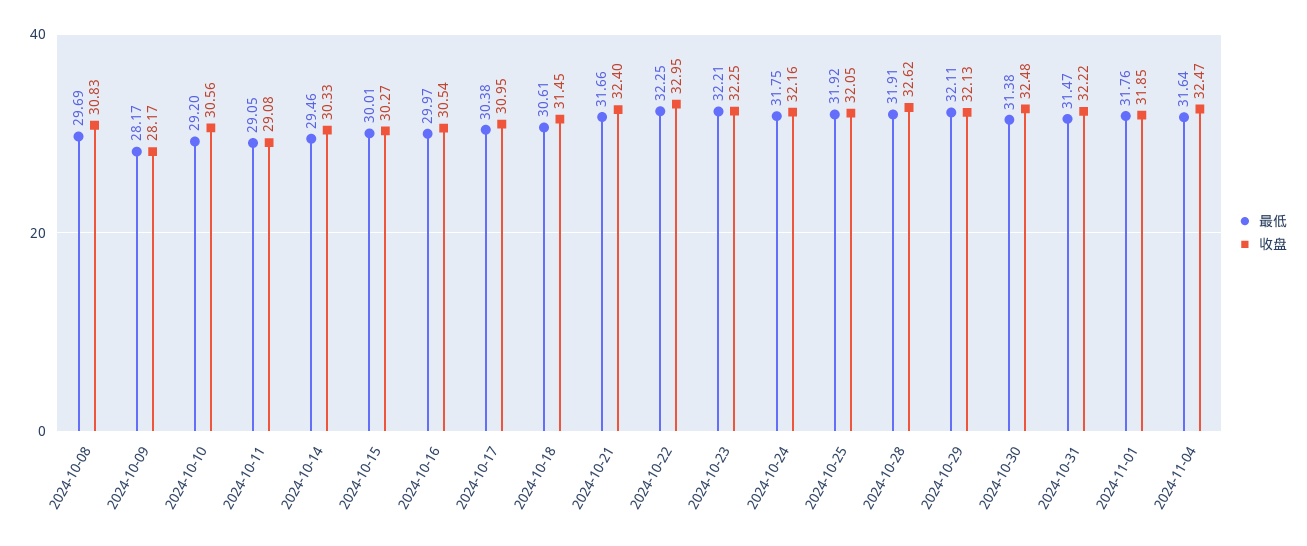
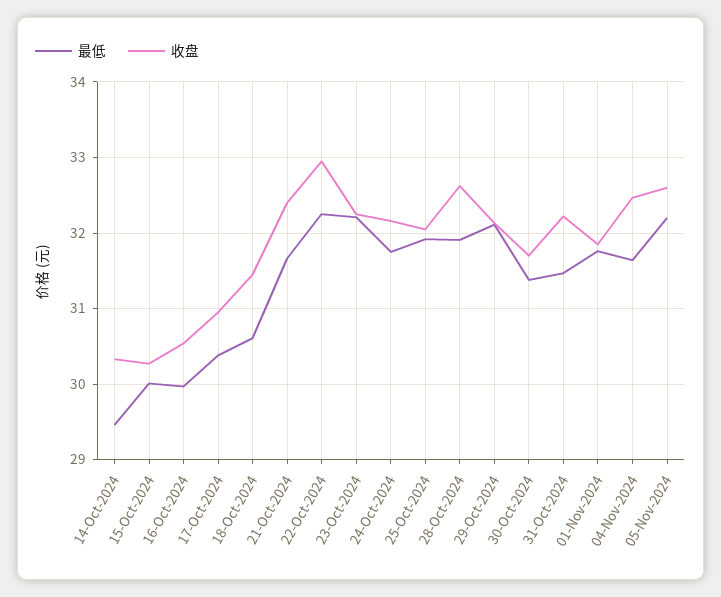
最低, 2024-10-08: 29.69 -> none
收盘, 2024-10-08: 30.83 -> none
最低, 2024-10-09: 28.17 -> none
收盘, 2024-10-09: 28.17 -> none
最低, 2024-10-10: 29.2 -> none
收盘, 2024-10-10: 30.56 -> none
最低, 2024-10-11: 29.05 -> none
收盘, 2024-10-11: 29.08 -> none
收盘, 2024-10-30: 32.48 -> 31.7
最低, 05-Nov-2024: none -> 32.2
收盘, 05-Nov-2024: none -> 32.6

